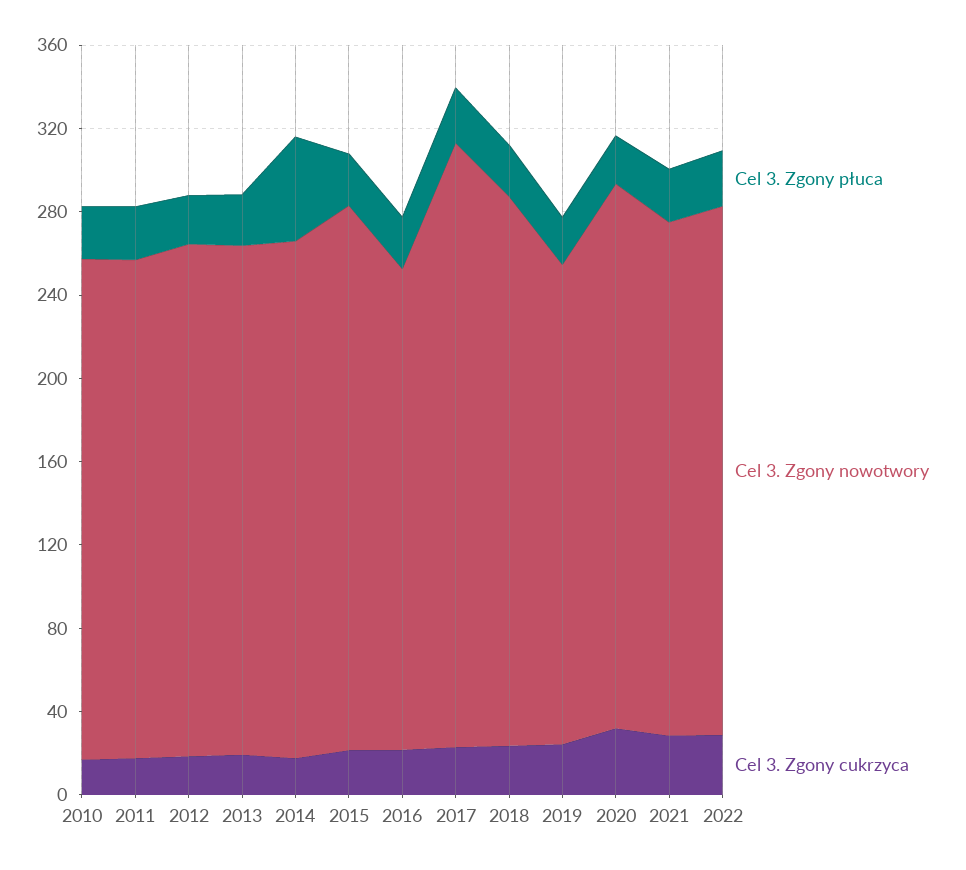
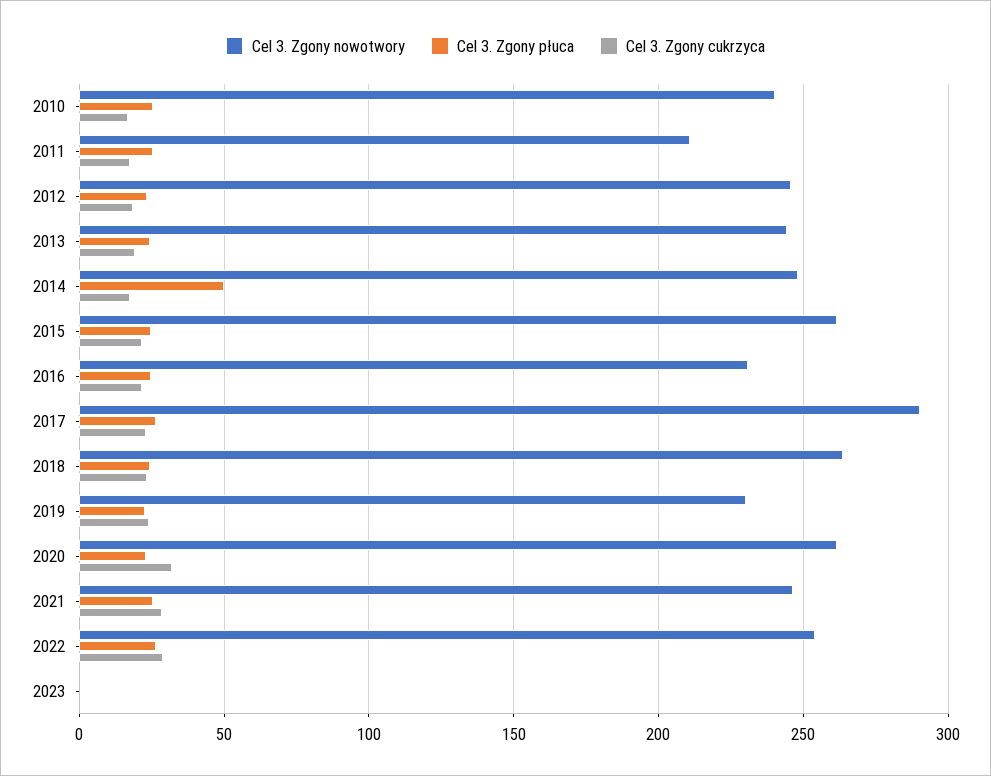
Cel 3. Zgony nowotwory, 2011: 240 -> 210
Cel 3. Zgony nowotwory, 2023: none -> 0
Cel 3. Zgony płuca, 2023: none -> 0
Cel 3. Zgony cukrzyca, 2023: none -> 0

